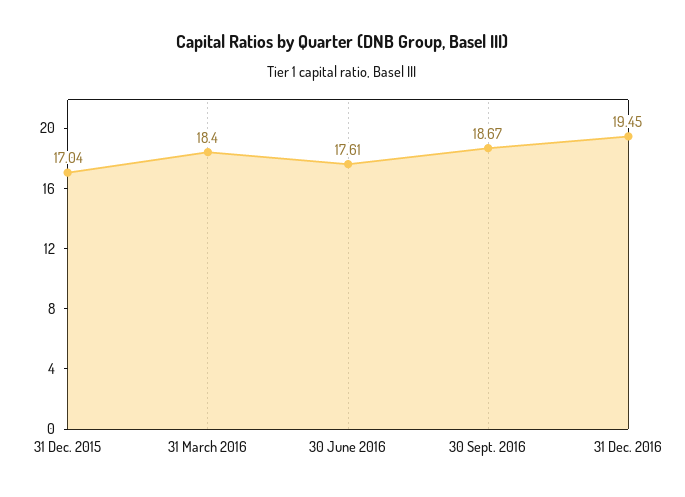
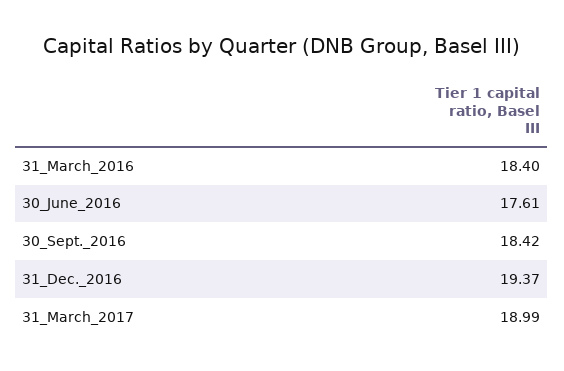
31 Dec. 2015: 17.04 -> none
30 Sept. 2016: 18.67 -> 18.42
31 Dec. 2016: 19.45 -> 19.37
31_March_2017: none -> 18.99

